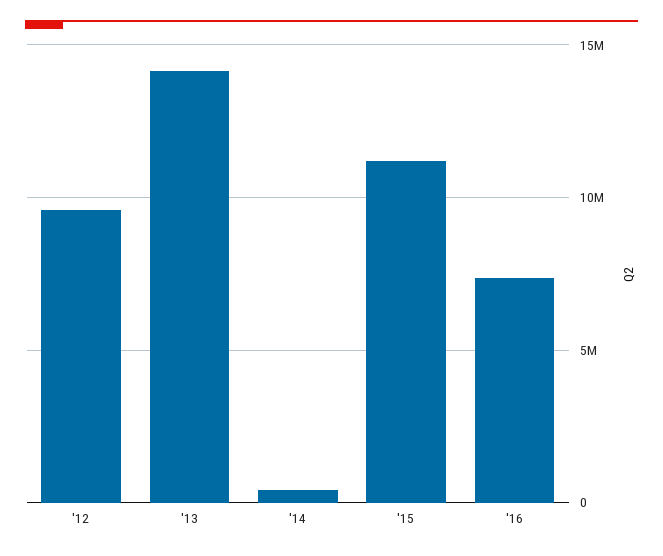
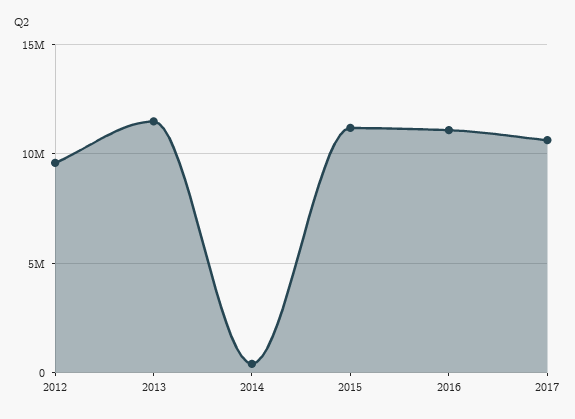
'13: 14000000 -> 11500000
'16: 7500000 -> 11000000
2017: none -> 10500000

